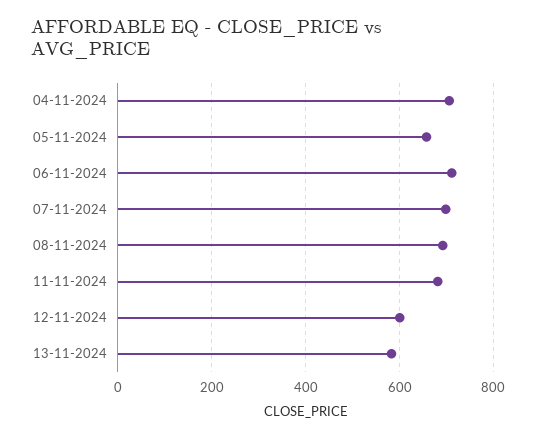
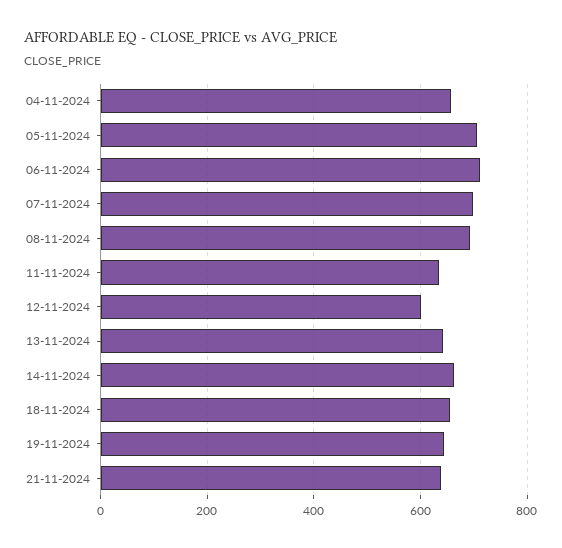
04-11-2024: 700 -> 660
05-11-2024: 660 -> 700
11-11-2024: 680 -> 640
13-11-2024: 580 -> 640
14-11-2024: none -> 660
18-11-2024: none -> 660
19-11-2024: none -> 640
21-11-2024: none -> 640

